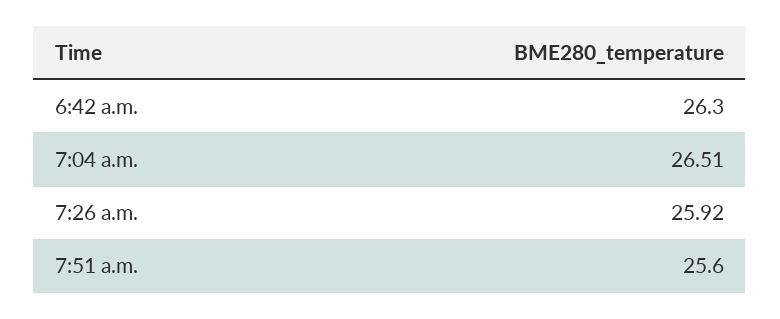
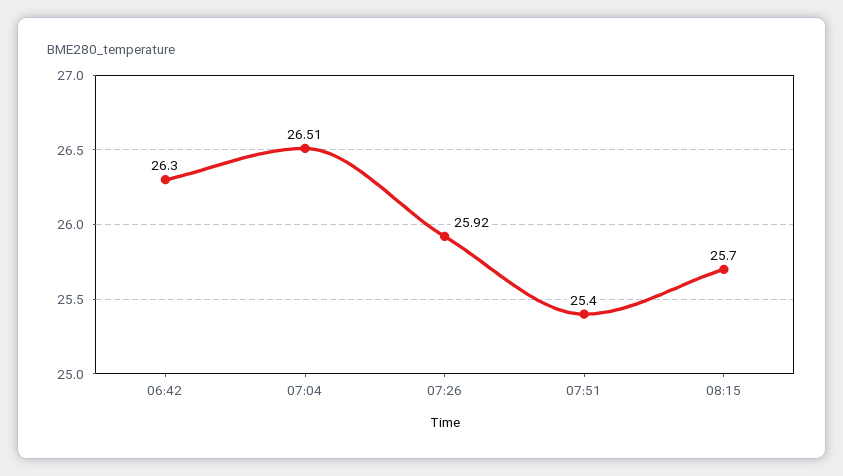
7:51 a.m.: 25.6 -> 25.4
08:15: none -> 25.7

